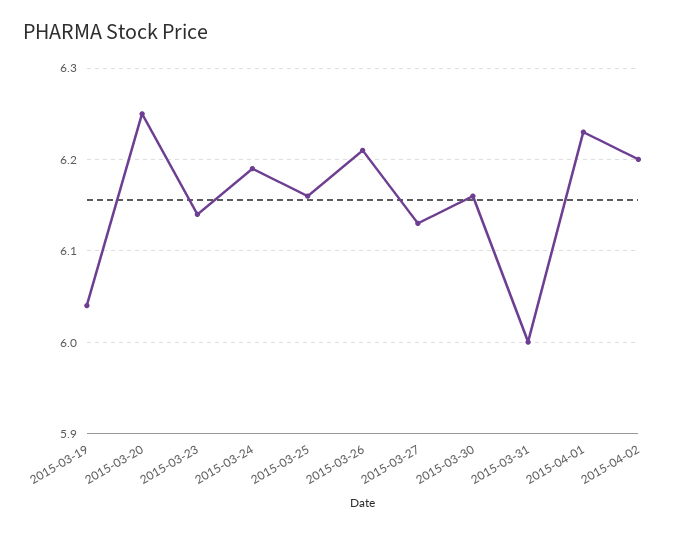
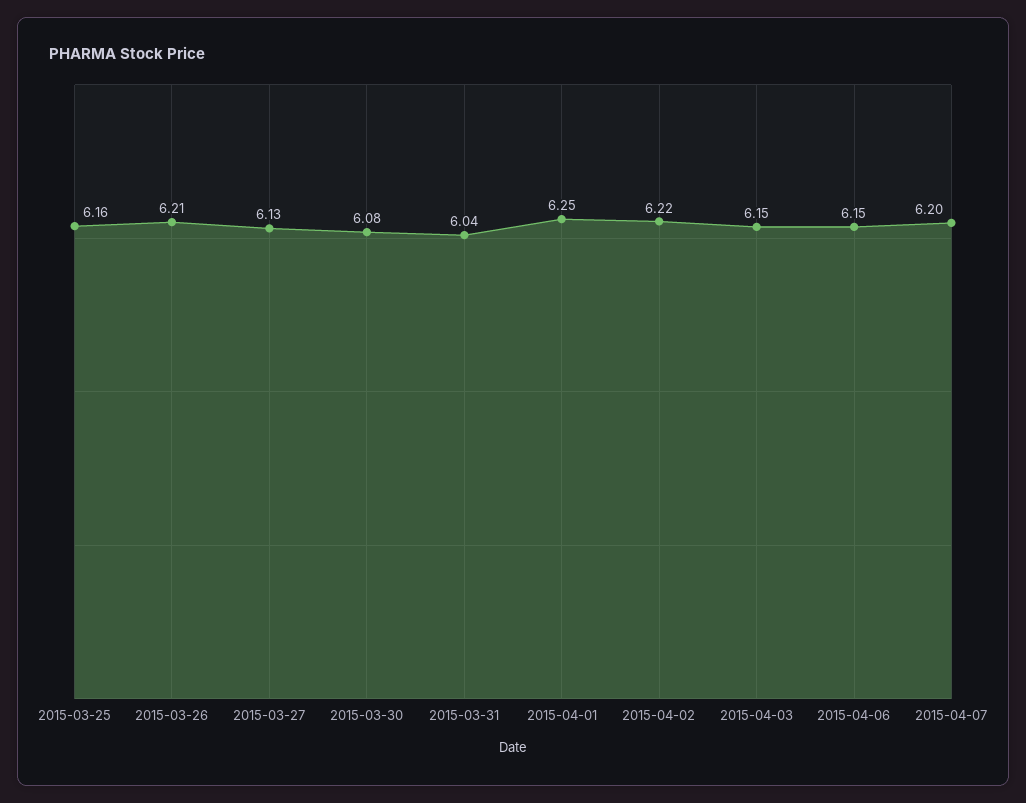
2015-03-19: 6.04 -> none
2015-03-20: 6.25 -> none
2015-03-23: 6.14 -> none
2015-03-24: 6.19 -> none
2015-03-30: 6.16 -> 6.08
2015-03-31: 6 -> 6.04
2015-04-01: 6.23 -> 6.25
2015-04-02: 6.2 -> 6.22
2015-04-03: none -> 6.15
2015-04-06: none -> 6.15
2015-04-07: none -> 6.2

